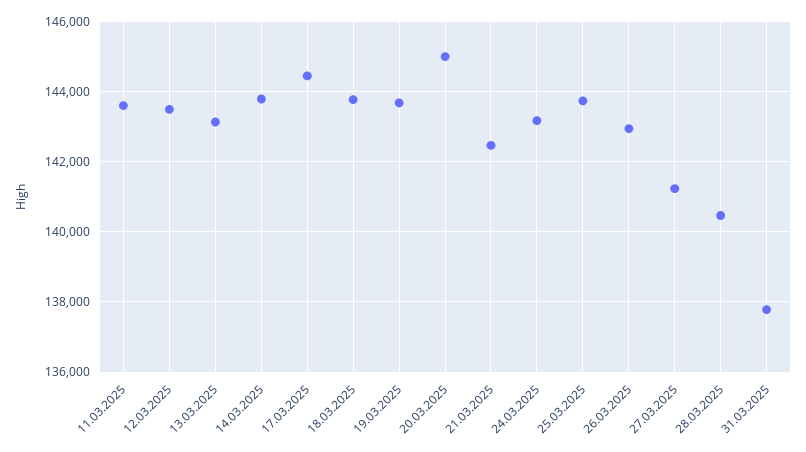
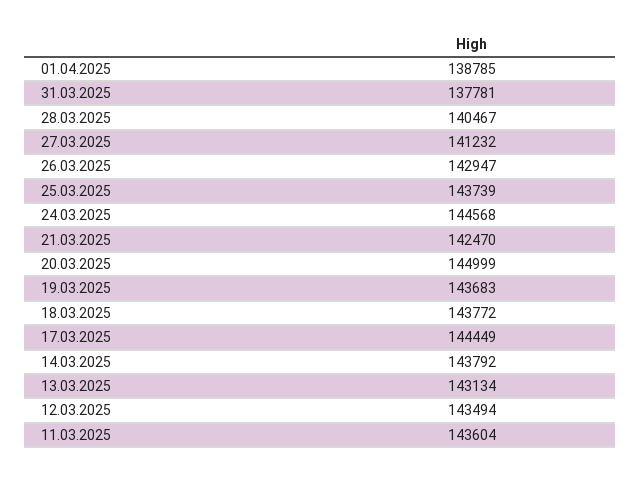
24.03.2025: 143200 -> 144568
01.04.2025: none -> 138785

